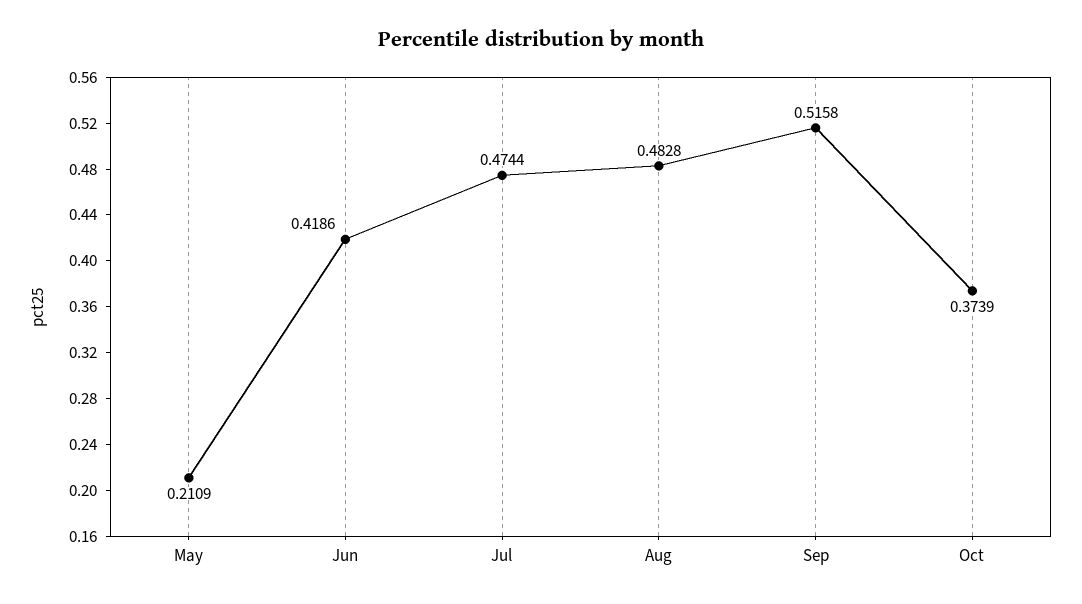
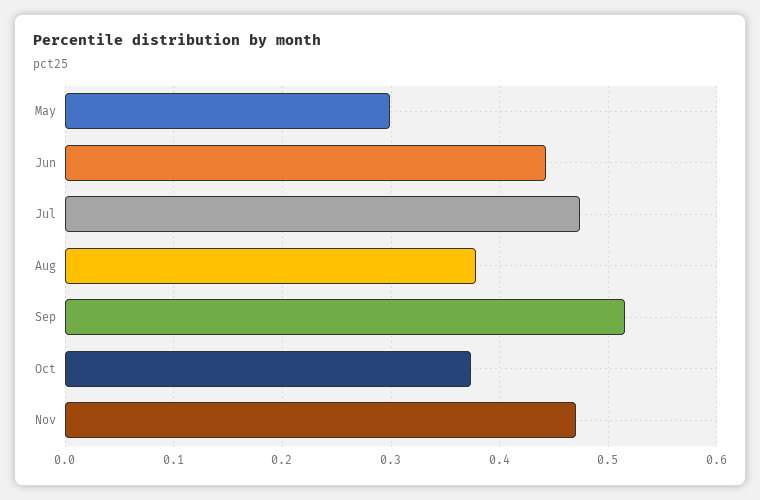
May: 0.2109 -> 0.3
Jun: 0.4186 -> 0.44
Aug: 0.4828 -> 0.38
Nov: none -> 0.47

